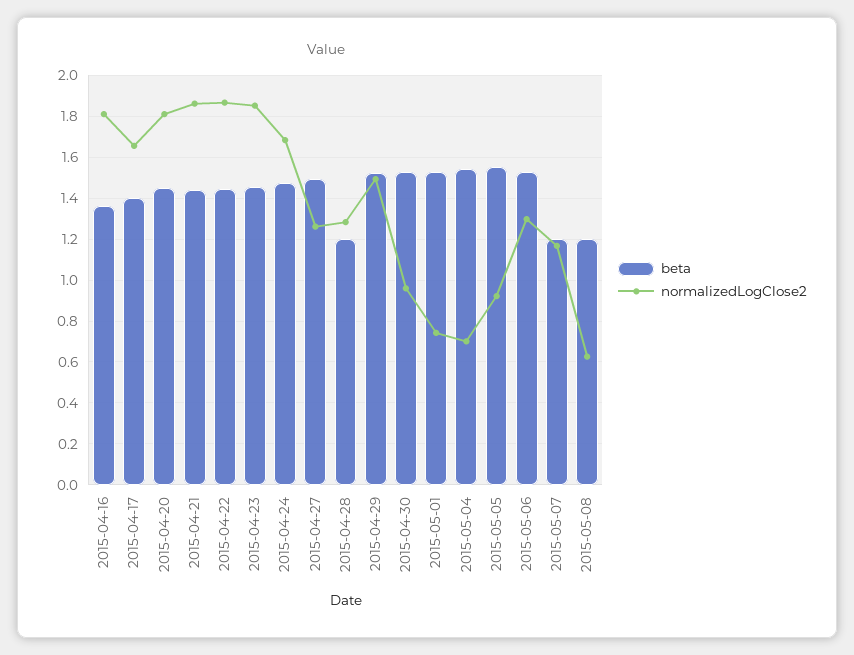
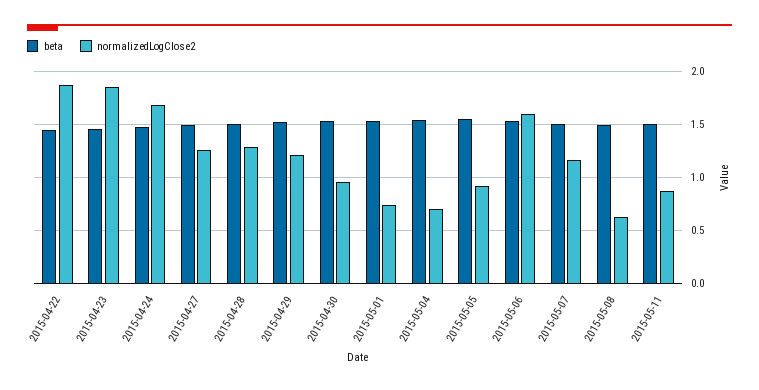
beta, 2015-04-16: 1.35 -> none
normalizedLogClose2, 2015-04-16: 1.8 -> none
beta, 2015-04-17: 1.4 -> none
normalizedLogClose2, 2015-04-17: 1.65 -> none
beta, 2015-04-20: 1.45 -> none
normalizedLogClose2, 2015-04-20: 1.8 -> none
beta, 2015-04-21: 1.45 -> none
normalizedLogClose2, 2015-04-21: 1.85 -> none
beta, 2015-04-28: 1.2 -> 1.5
normalizedLogClose2, 2015-04-29: 1.5 -> 1.2
normalizedLogClose2, 2015-05-06: 1.3 -> 1.6
beta, 2015-05-07: 1.2 -> 1.5
beta, 2015-05-08: 1.2 -> 1.5
beta, 2015-05-11: none -> 1.5
normalizedLogClose2, 2015-05-11: none -> 0.9

